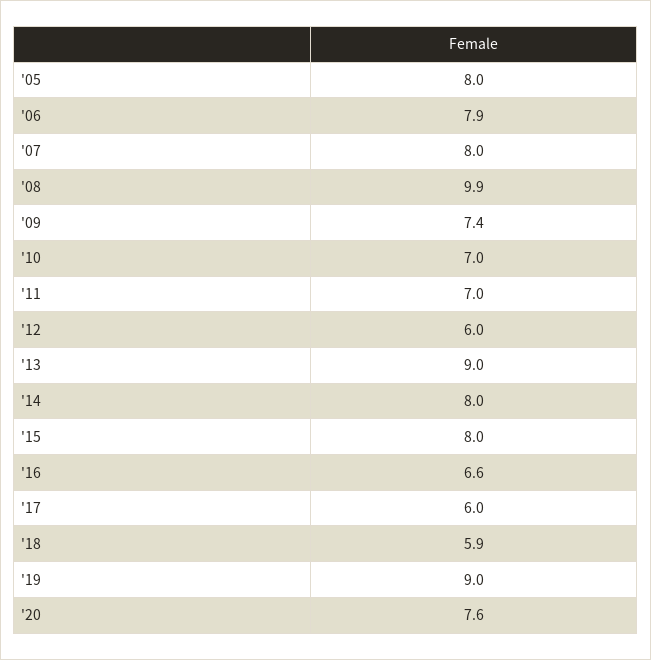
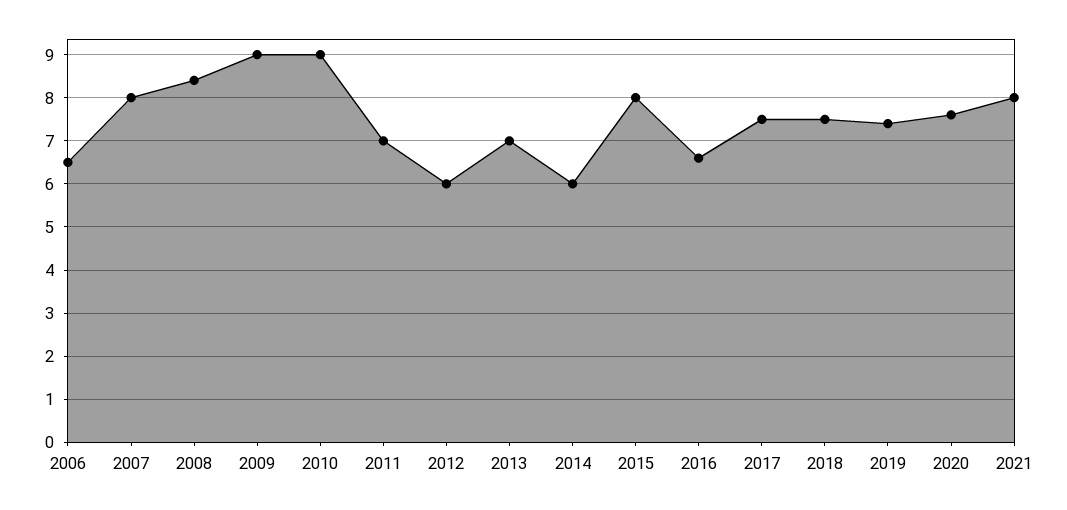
'05: 8 -> none
'06: 7.9 -> 6.5
'08: 9.9 -> 8.5
'09: 7.4 -> 9
'10: 7 -> 9
'13: 9 -> 7
'14: 8 -> 6
'17: 6 -> 7.5
'18: 5.9 -> 7.5
'19: 9 -> 7.5
2021: none -> 8

